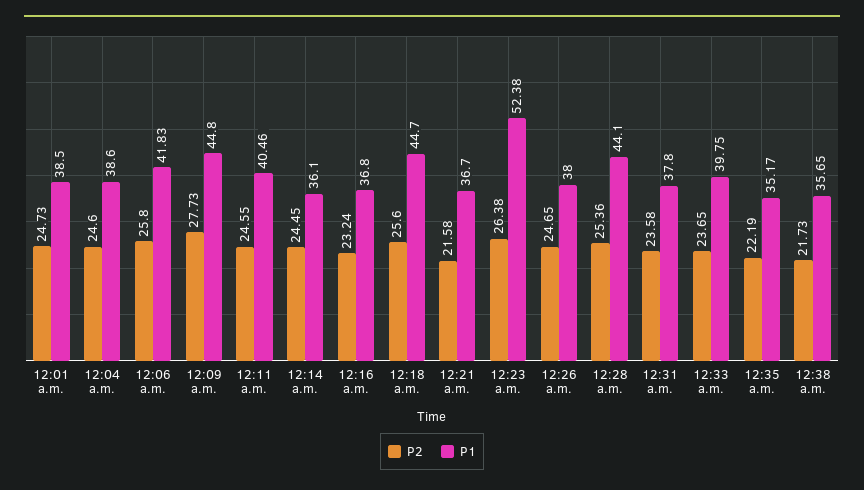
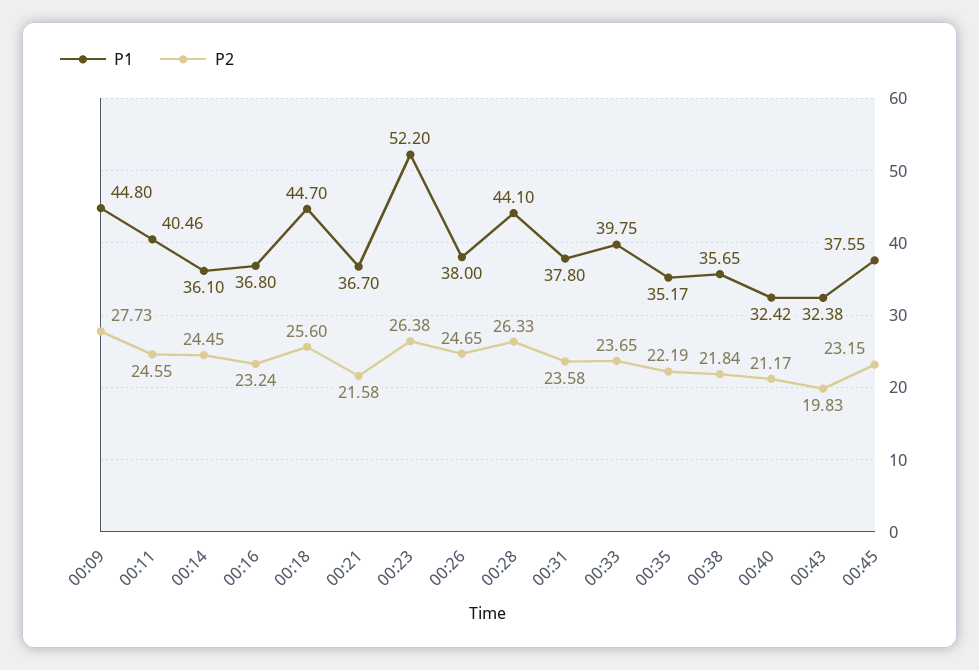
P2, 12:01 a.m.: 24.73 -> none
P1, 12:01 a.m.: 38.5 -> none
P2, 12:04 a.m.: 24.6 -> none
P1, 12:04 a.m.: 38.6 -> none
P2, 12:06 a.m.: 25.8 -> none
P1, 12:06 a.m.: 41.83 -> none
P1, 12:23 a.m.: 52.38 -> 52.2
P2, 12:28 a.m.: 25.36 -> 26.33
P2, 12:38 a.m.: 21.73 -> 21.84
P1, 00:40: none -> 32.42
P2, 00:40: none -> 21.17
P1, 00:43: none -> 32.38
P2, 00:43: none -> 19.83
P1, 00:45: none -> 37.55
P2, 00:45: none -> 23.15

